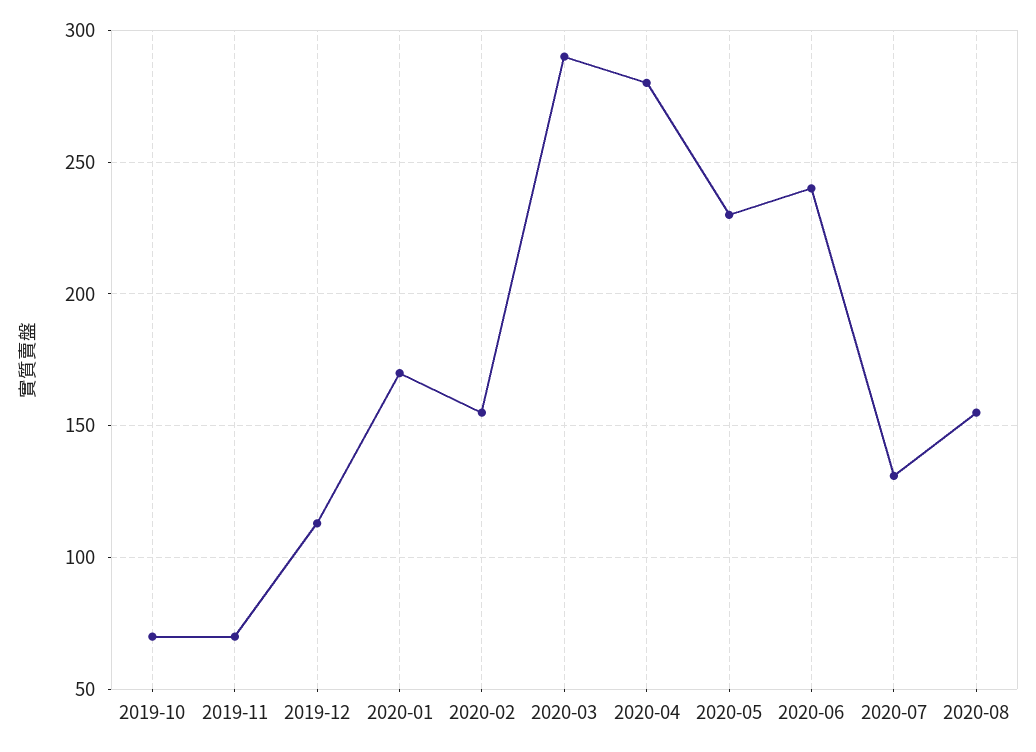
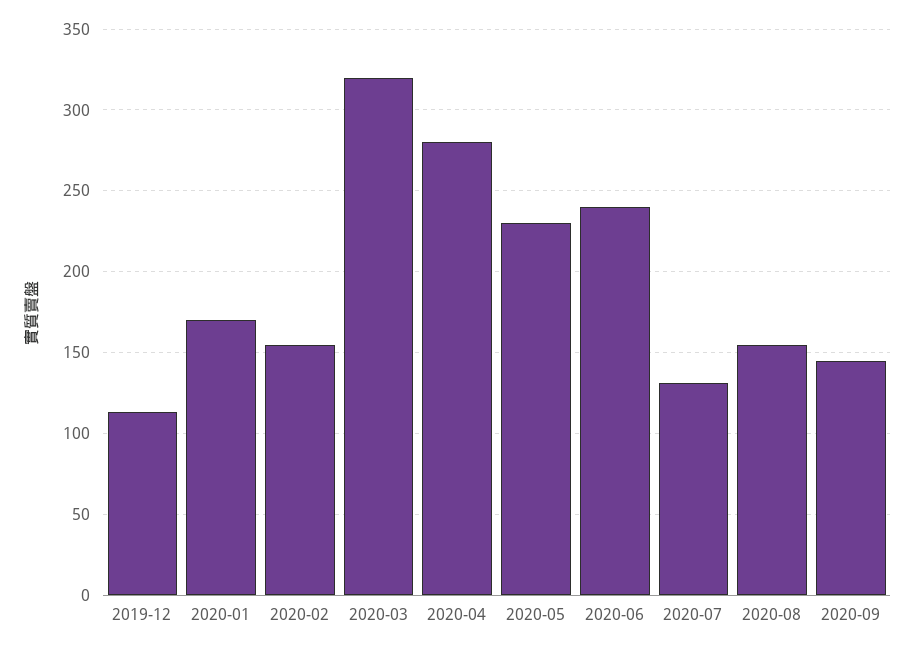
2019-10: 70 -> none
2019-11: 70 -> none
2020-03: 290 -> 320
2020-09: none -> 145

